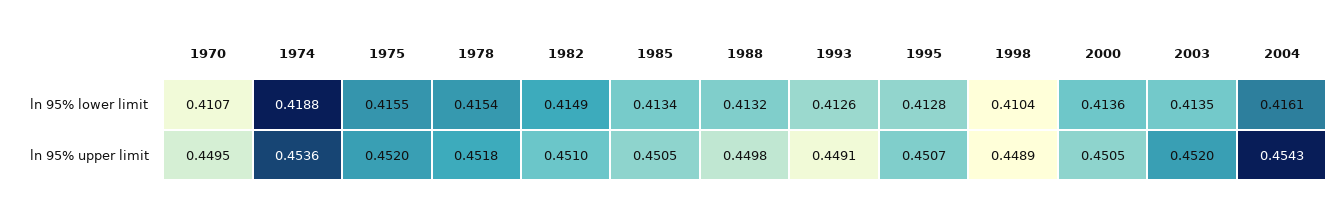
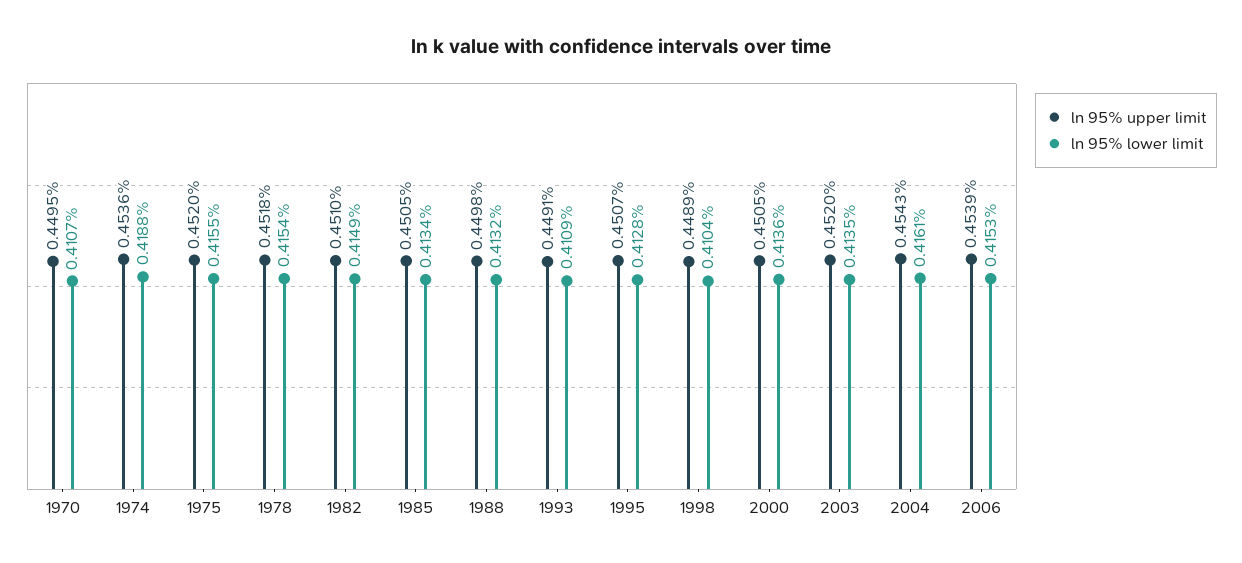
ln 95% lower limit, 1993: 0.4126 -> 0.4109
ln 95% upper limit, 2006: none -> 0.4539
ln 95% lower limit, 2006: none -> 0.4153

